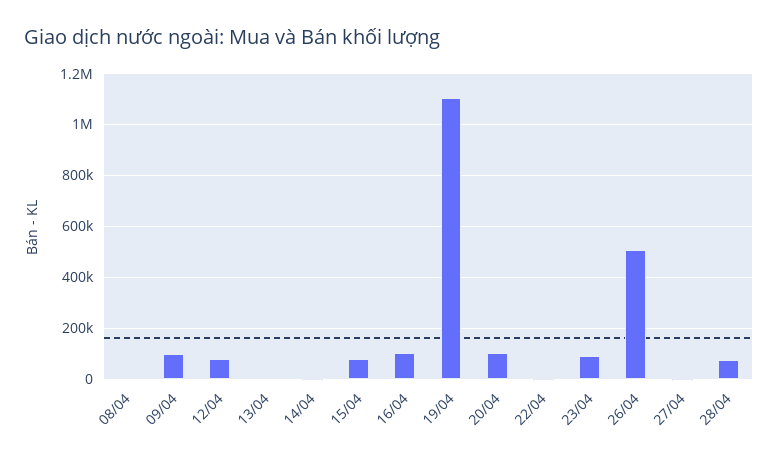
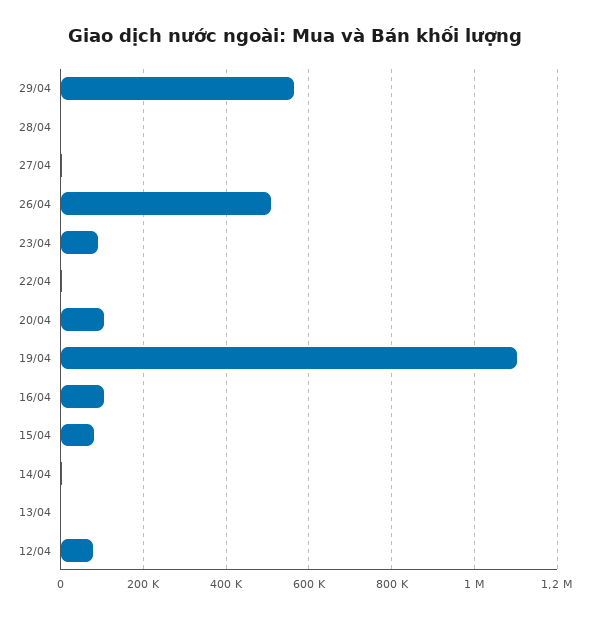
08/04: 0 -> none
09/04: 100000 -> none
28/04: 75000 -> 0
29/04: none -> 560000

